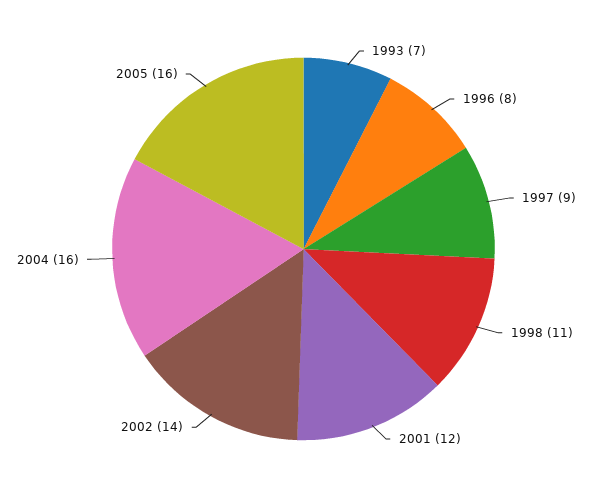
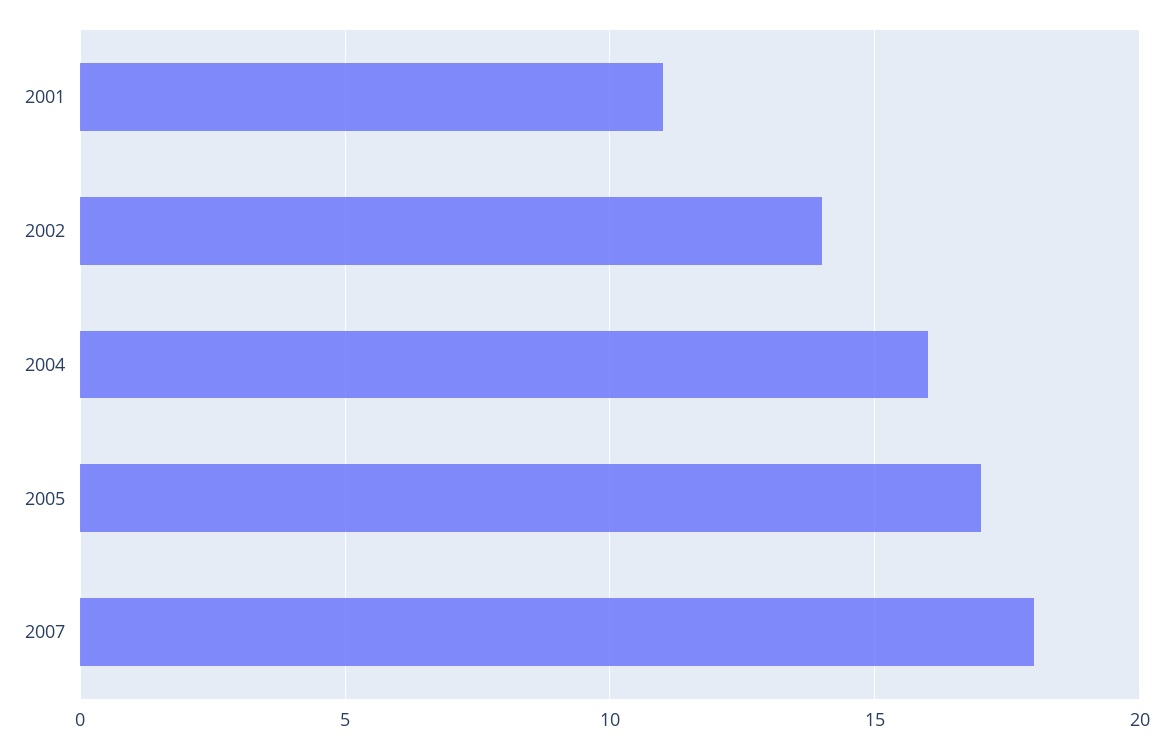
1993: 7 -> none
1996: 8 -> none
1997: 9 -> none
1998: 11 -> none
2001: 12 -> 11
2005: 16 -> 17
2007: none -> 18

